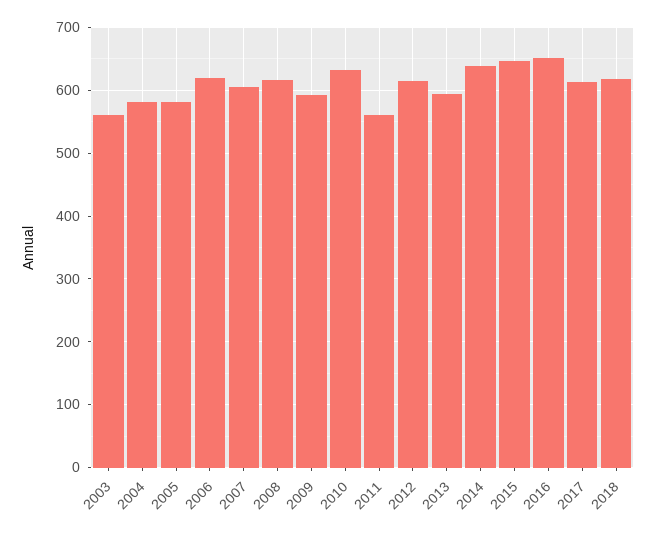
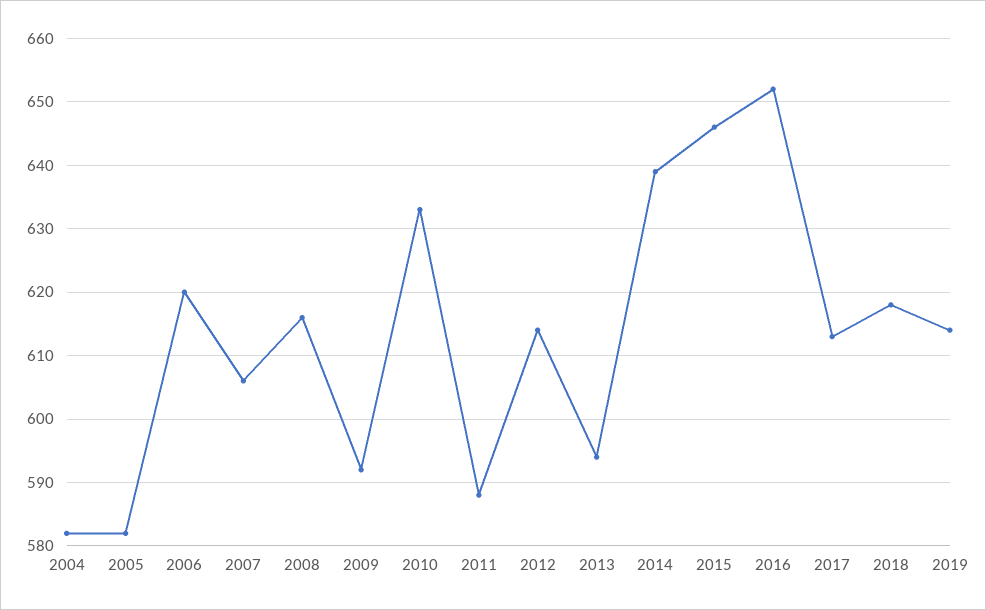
2003: 560 -> none
2011: 560 -> 588
2019: none -> 614

